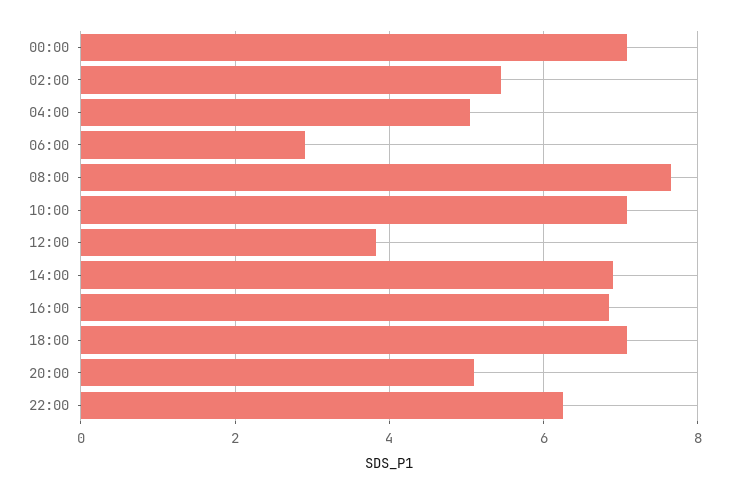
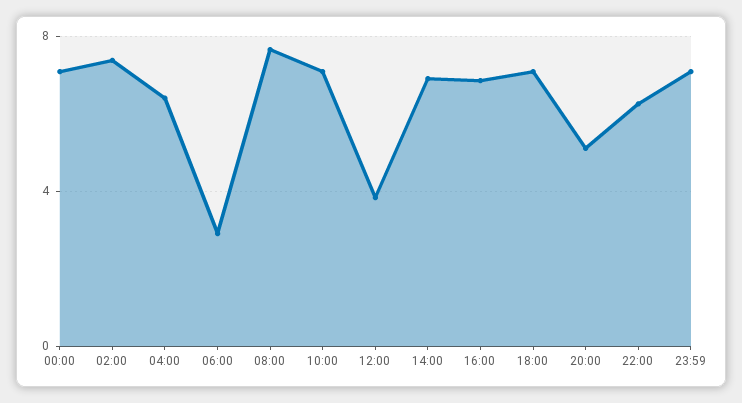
02:00: 5.4 -> 7.5
04:00: 5 -> 6.5
23:59: none -> 7

